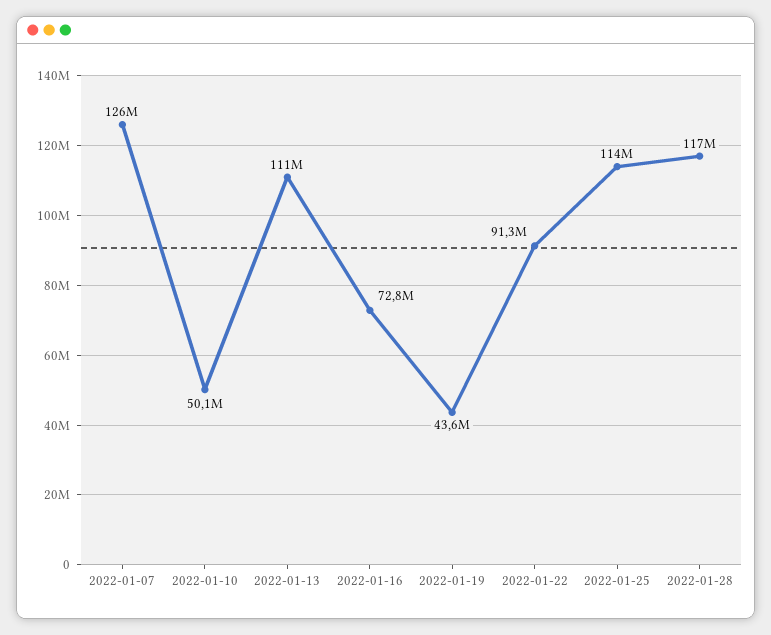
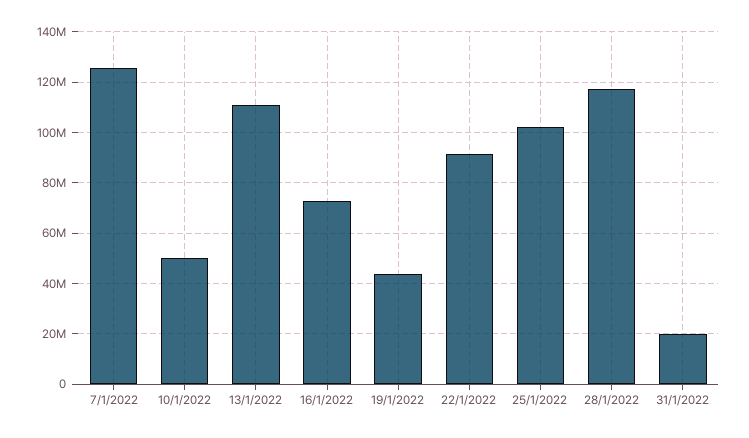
2022-01-25: 114000000 -> 102500000
31/1/2022: none -> 20000000

